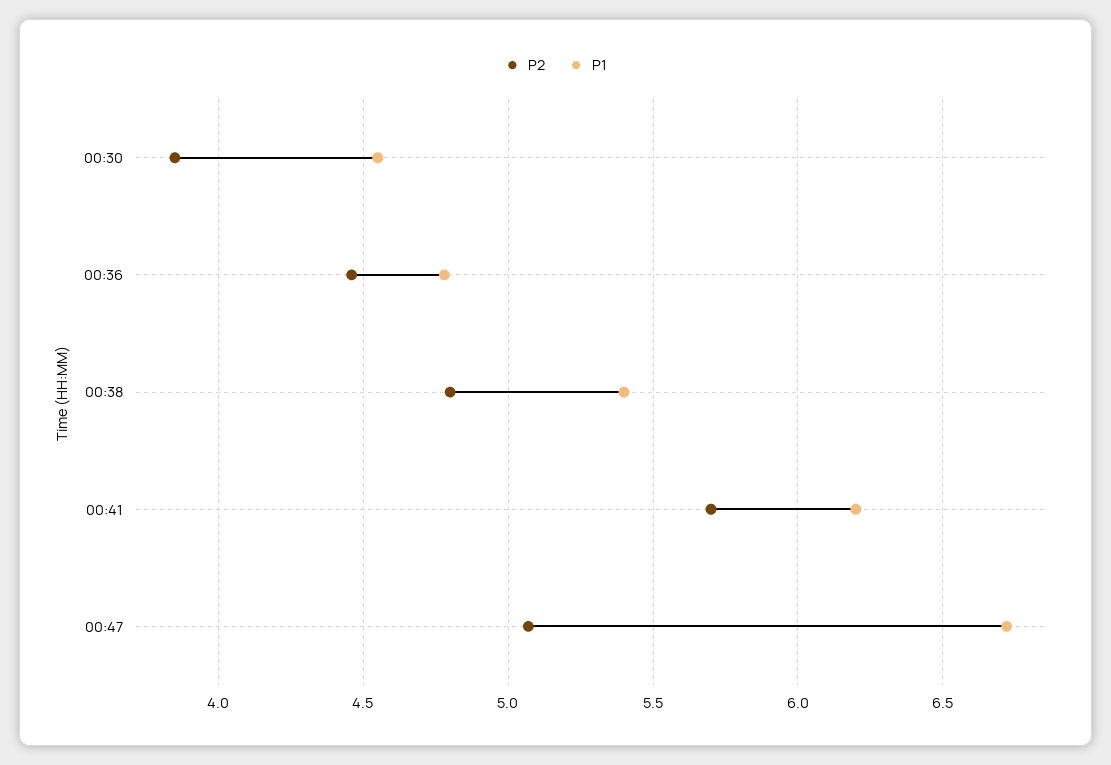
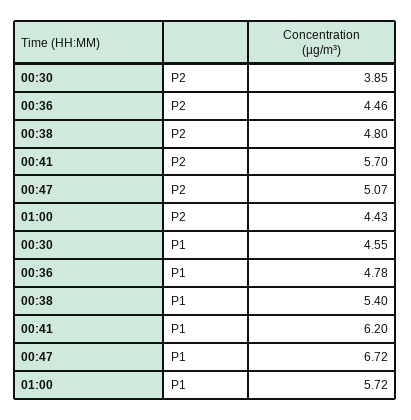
P2, 01:00: none -> 4.43
P1, 01:00: none -> 5.72

